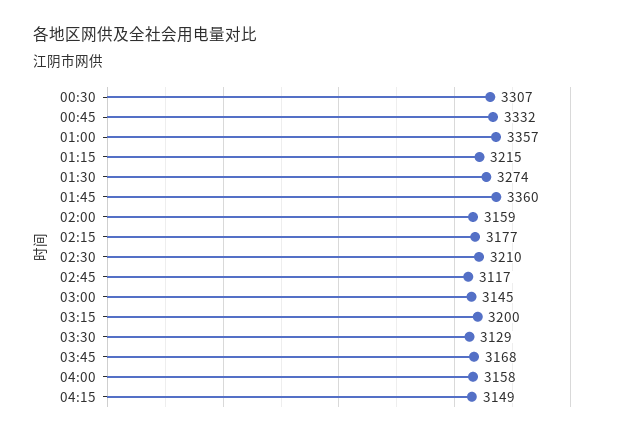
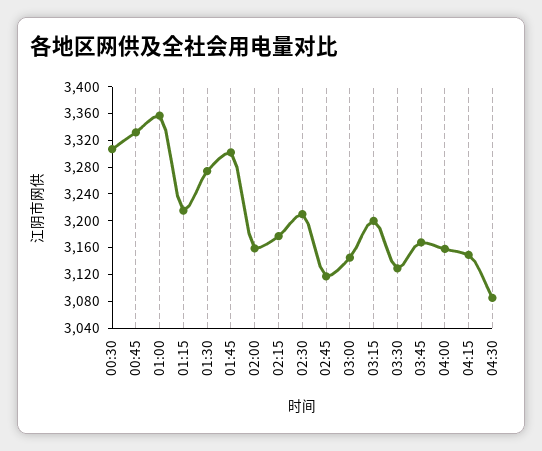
01:45: 3360 -> 3300
04:30: none -> 3080

